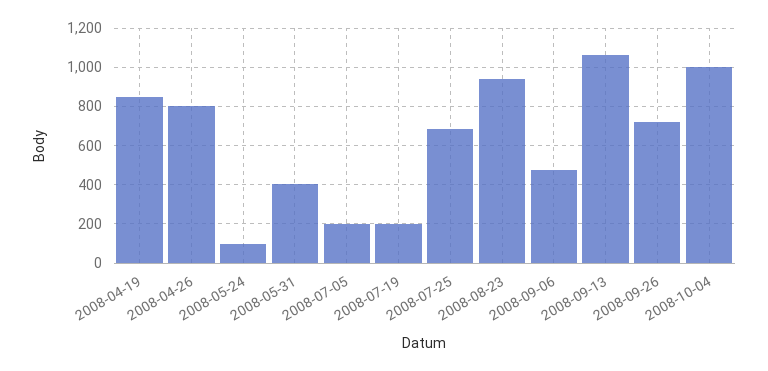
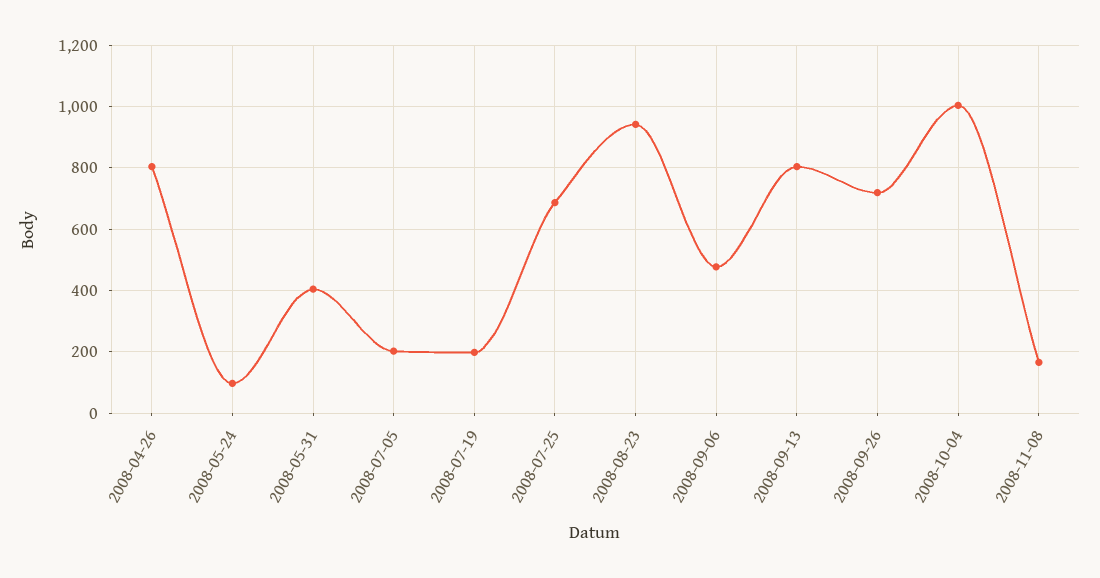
2008-04-19: 850 -> none
2008-09-13: 1050 -> 800
2008-11-08: none -> 160

